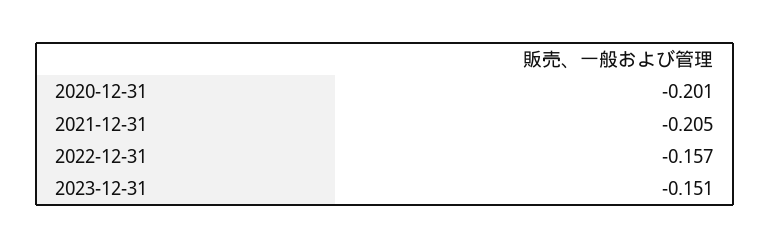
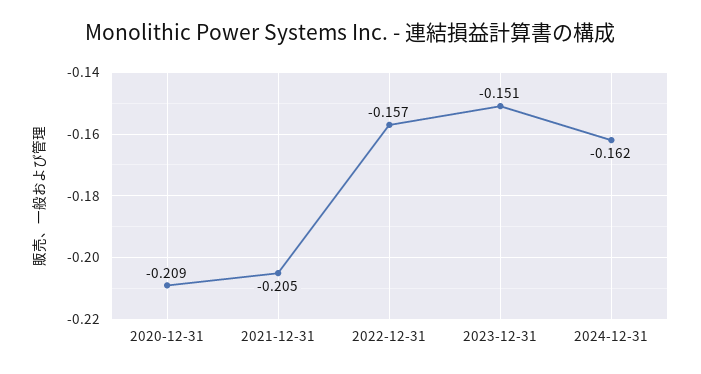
2020-12-31: -0.201 -> -0.209
2024-12-31: none -> -0.162

